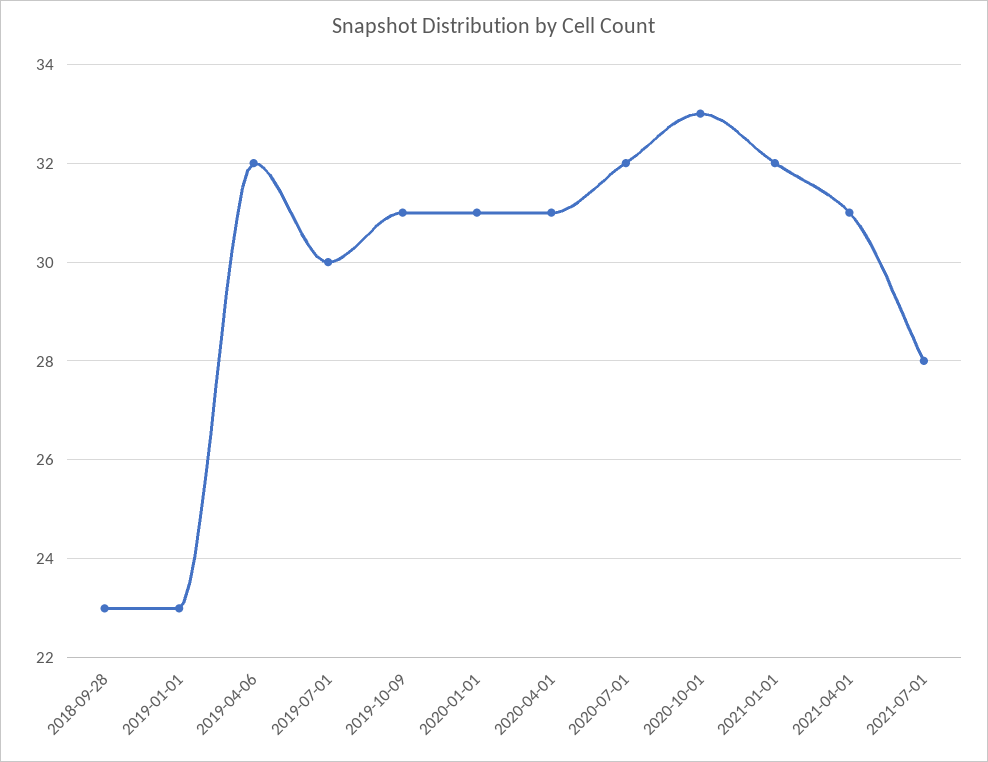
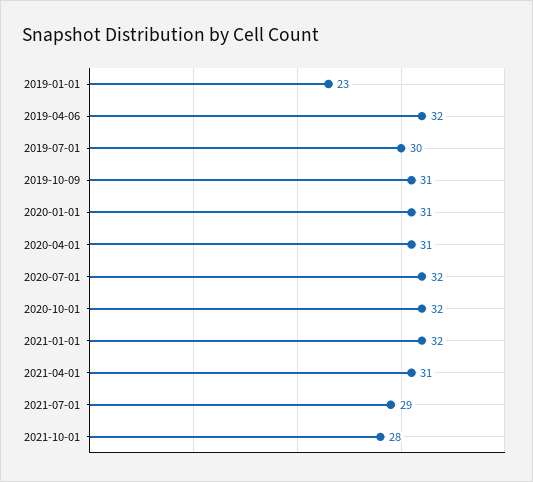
2018-09-28: 23 -> none
2020-10-01: 33 -> 32
2021-07-01: 28 -> 29
2021-10-01: none -> 28

